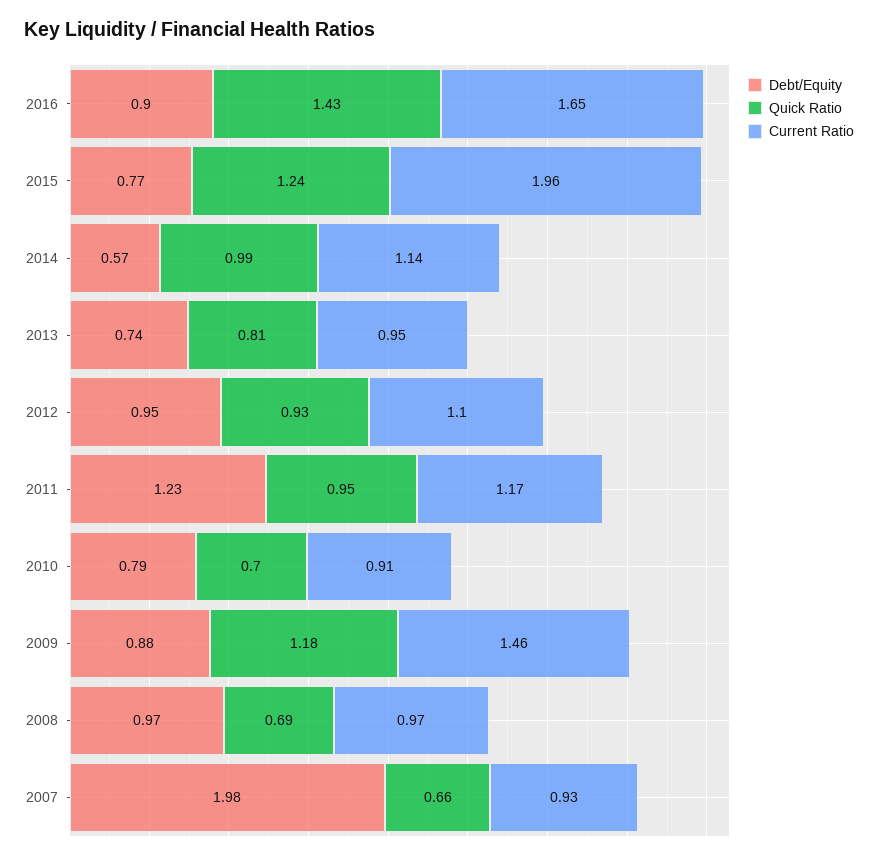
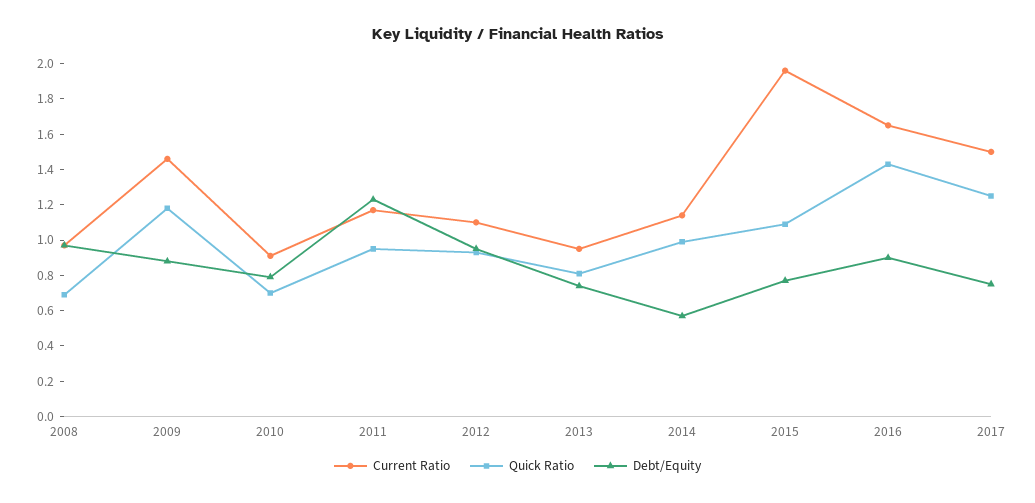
Quick Ratio, 2015: 1.24 -> 1.1
Debt/Equity, 2007: 1.98 -> none
Quick Ratio, 2007: 0.66 -> none
Current Ratio, 2007: 0.93 -> none
Current Ratio, 2017: none -> 1.5
Quick Ratio, 2017: none -> 1.25
Debt/Equity, 2017: none -> 0.75

